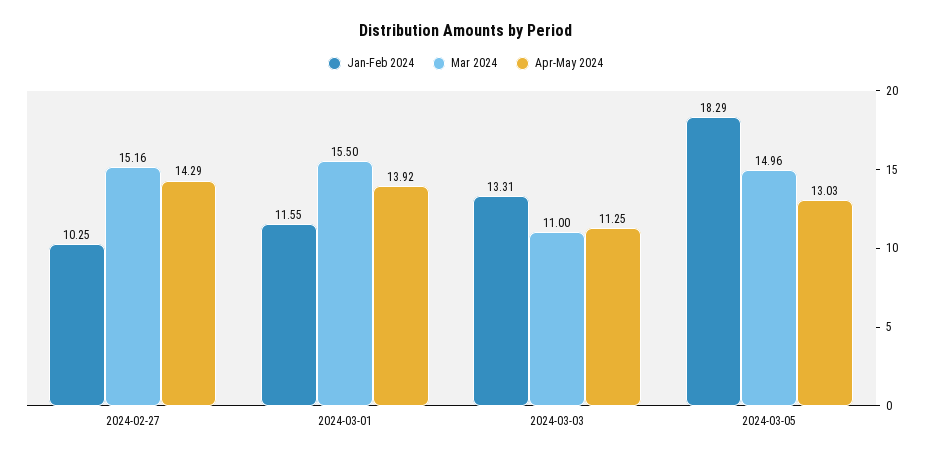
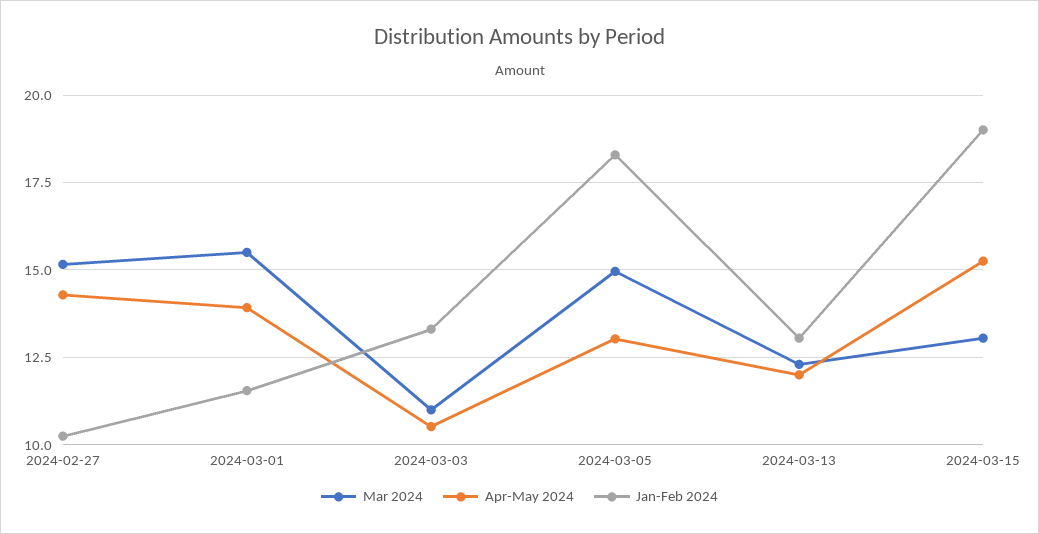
Apr-May 2024, 2024-03-03: 11.25 -> 10.5
Mar 2024, 2024-03-13: none -> 12.25
Apr-May 2024, 2024-03-13: none -> 12
Jan-Feb 2024, 2024-03-13: none -> 13
Mar 2024, 2024-03-15: none -> 13
Apr-May 2024, 2024-03-15: none -> 15.25
Jan-Feb 2024, 2024-03-15: none -> 19

